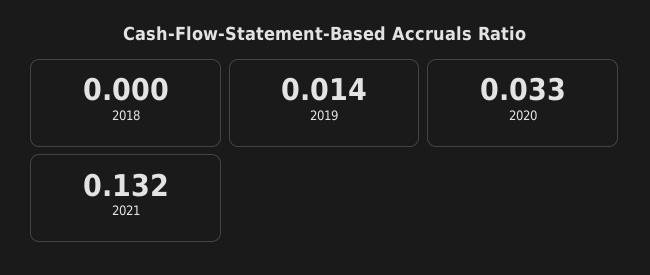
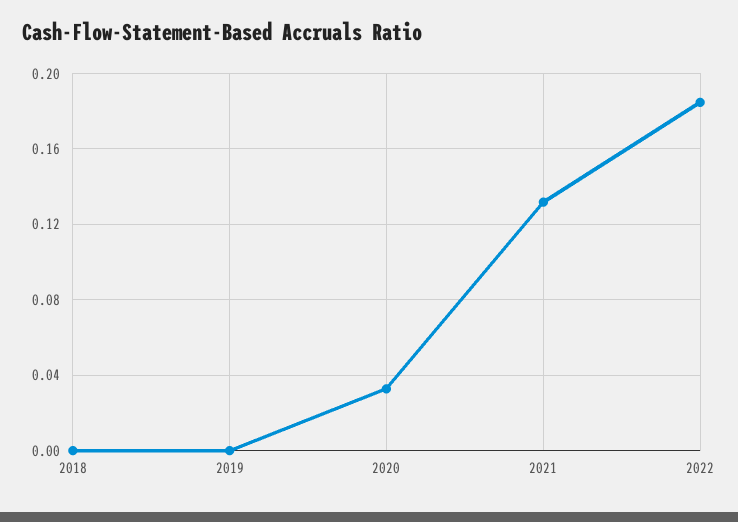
2019: 0.014 -> 0
2022: none -> 0.185

